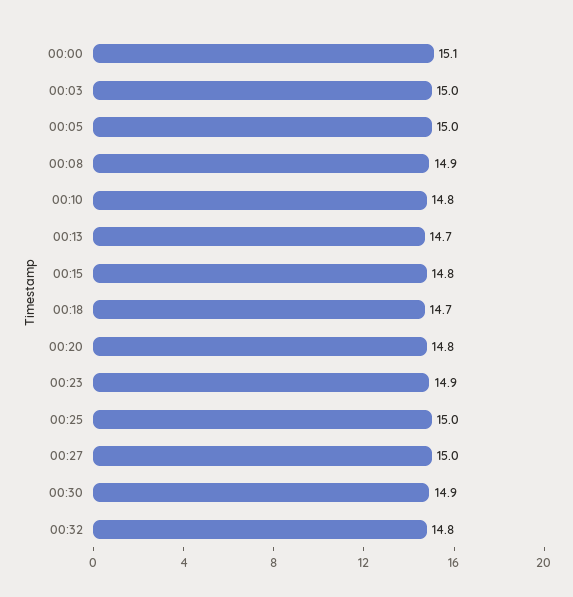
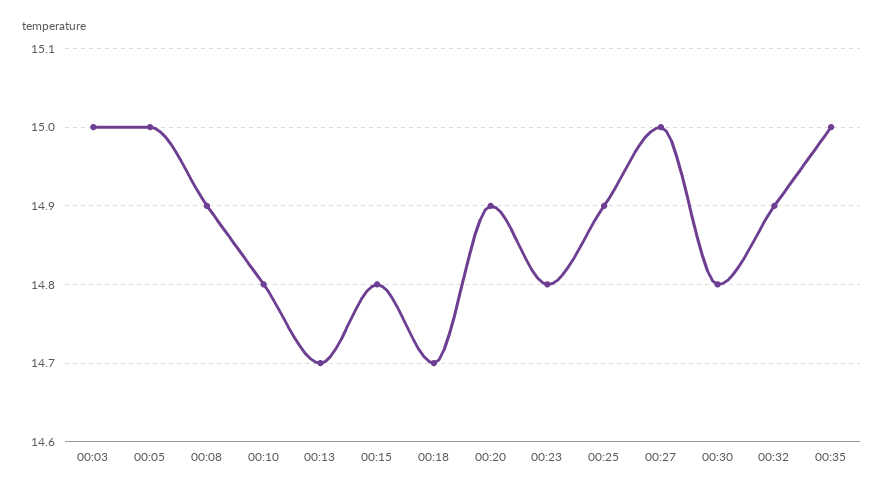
00:00: 15.1 -> none
00:20: 14.8 -> 14.9
00:23: 14.9 -> 14.8
00:25: 15 -> 14.9
00:30: 14.9 -> 14.8
00:32: 14.8 -> 14.9
00:35: none -> 15

